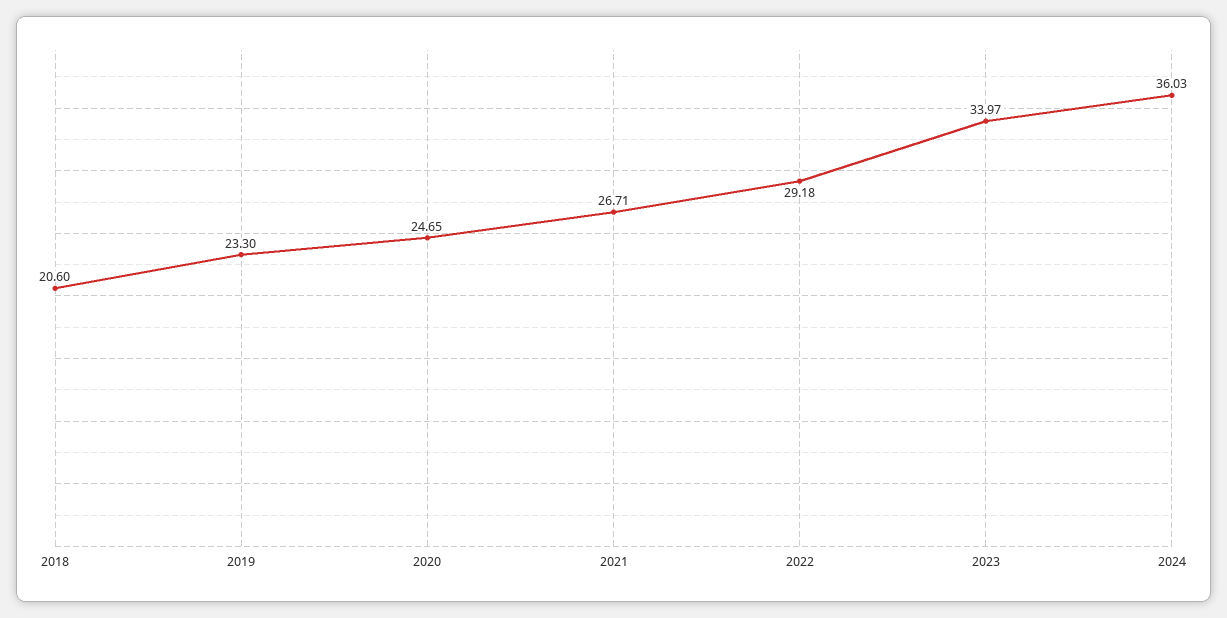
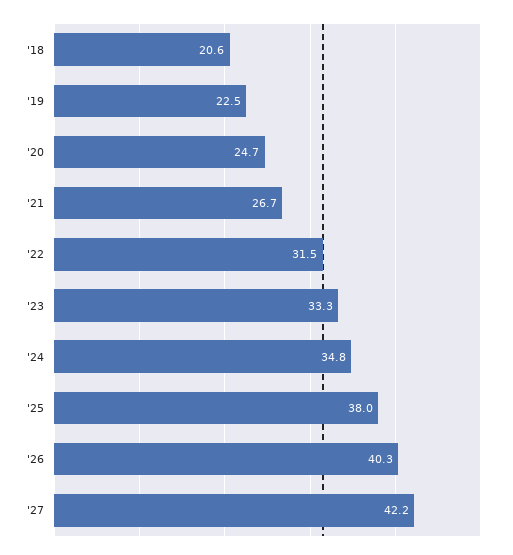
2019: 23.3 -> 22.5
2022: 29.18 -> 31.5
2023: 33.97 -> 33.3
2024: 36.03 -> 34.8
'25: none -> 38
'26: none -> 40.3
'27: none -> 42.2

